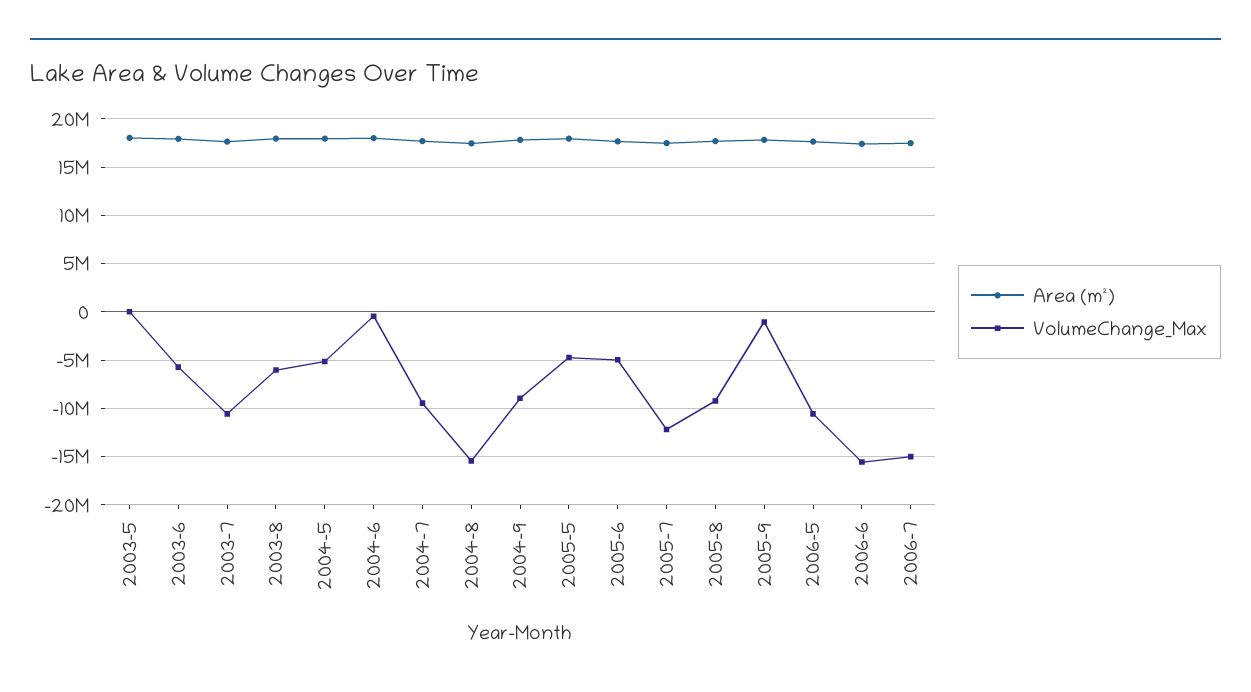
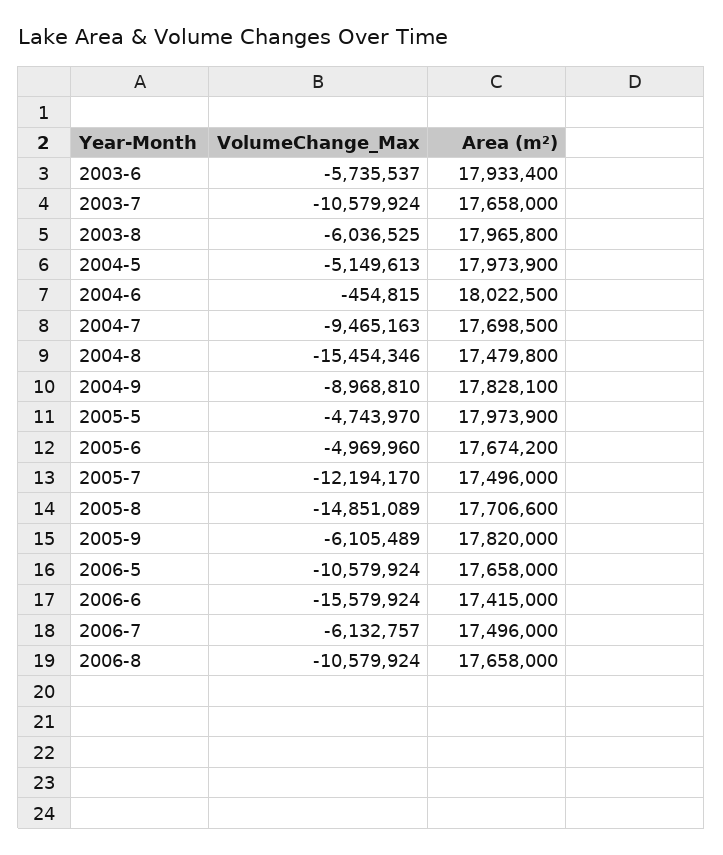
Area (m²), 2003-5: 18000000 -> none
VolumeChange_Max, 2003-5: 0 -> none
VolumeChange_Max, 2005-8: -9000000 -> -14851089
VolumeChange_Max, 2005-9: -1000000 -> -6105489
VolumeChange_Max, 2006-7: -15000000 -> -6132757
VolumeChange_Max, 2006-8: none -> -10579924
Area (m²), 2006-8: none -> 17658000

